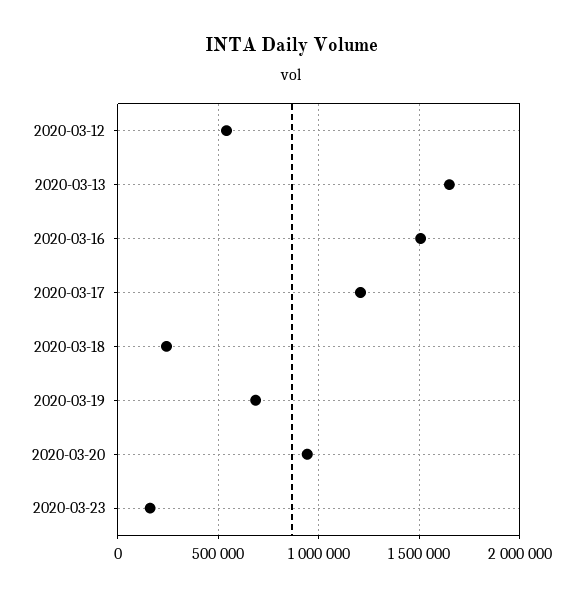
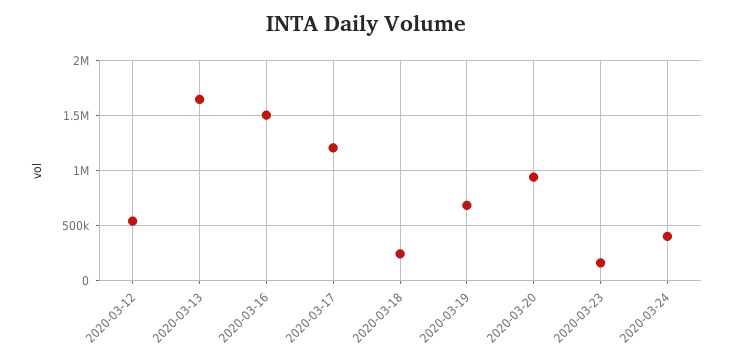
2020-03-24: none -> 400000

